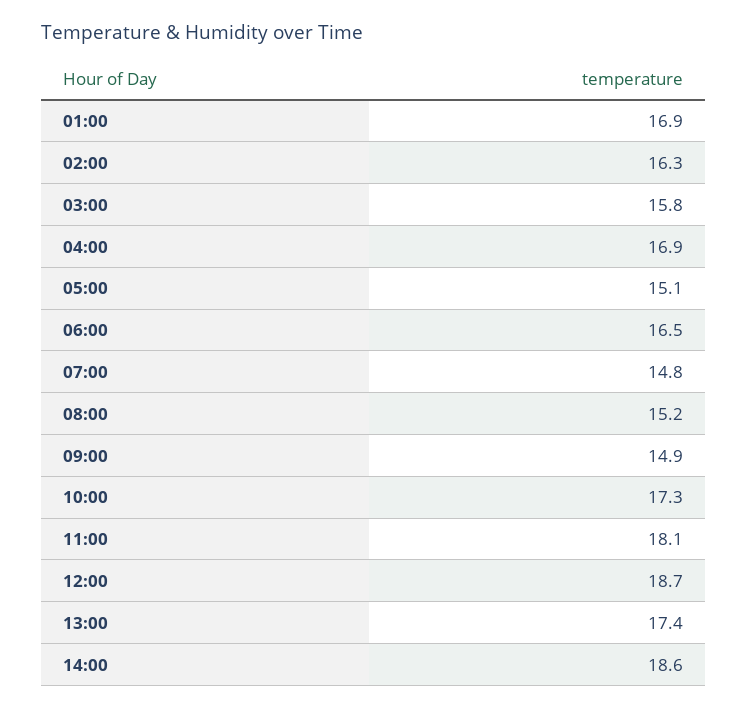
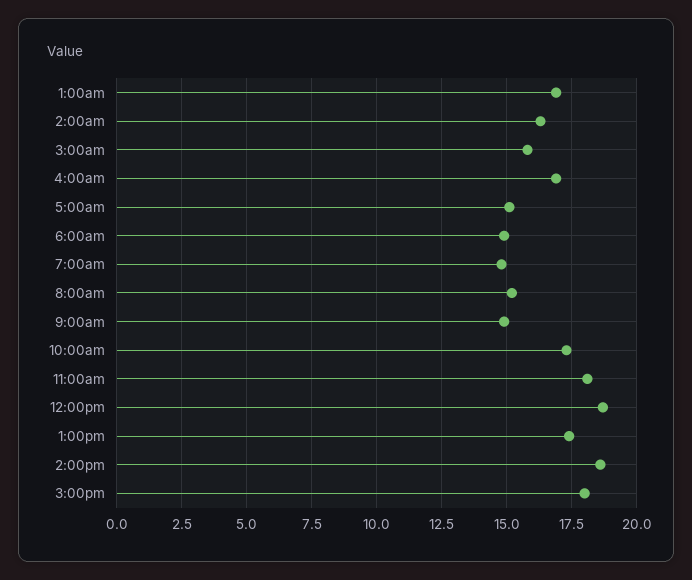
06:00: 16.5 -> 15
3:00pm: none -> 18

